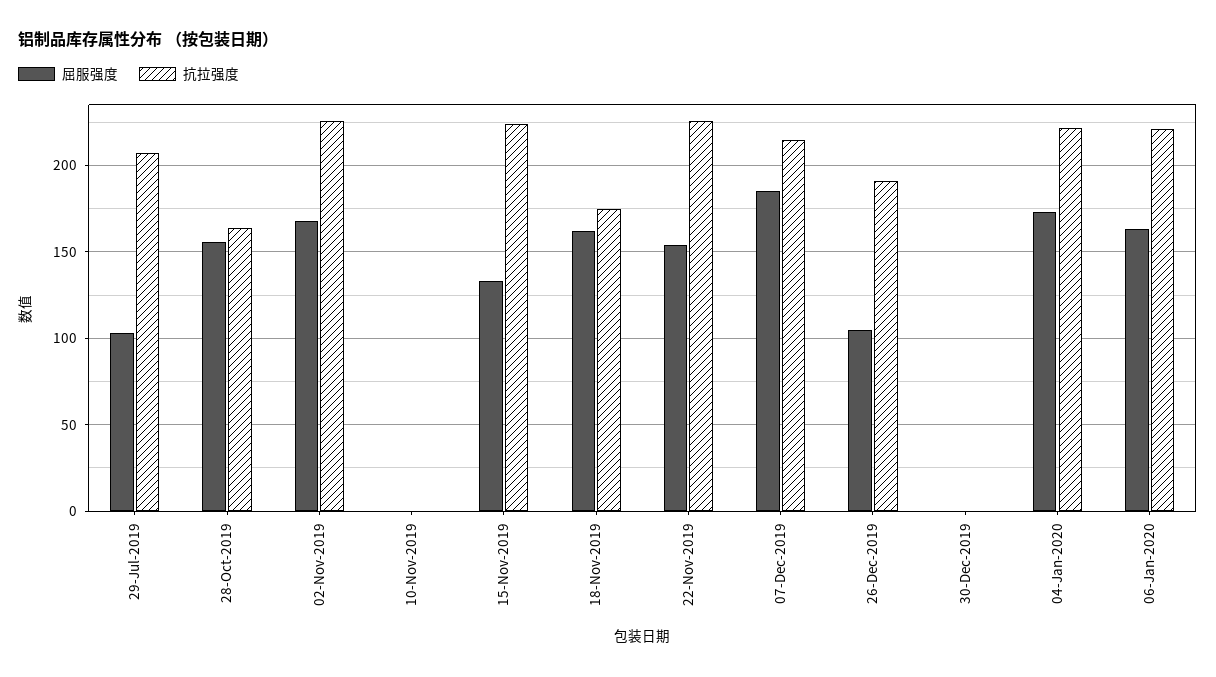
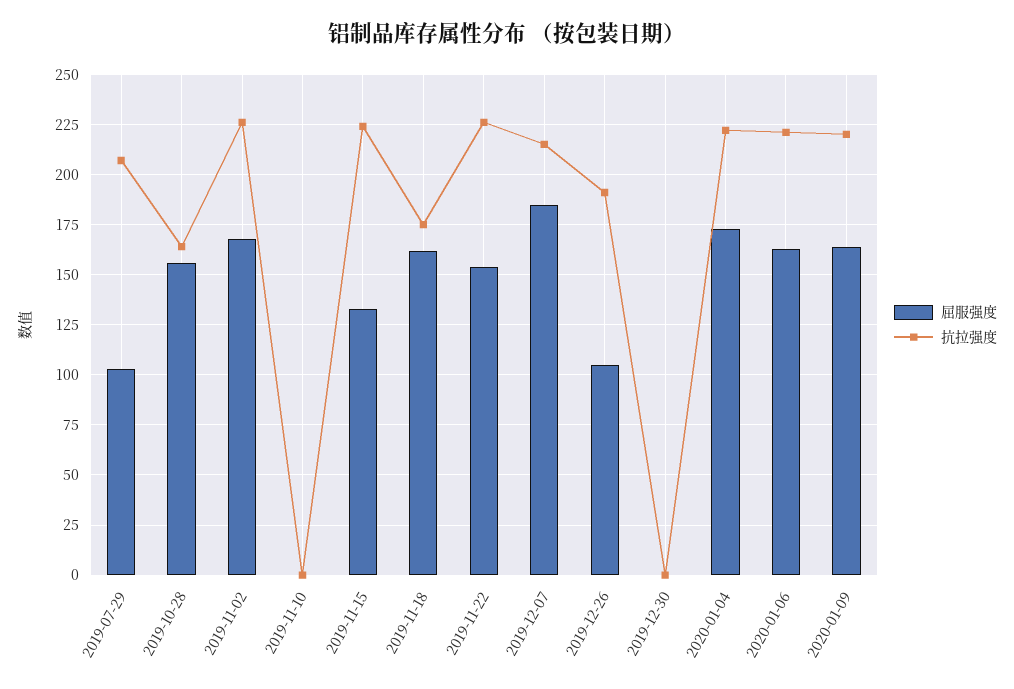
屈服强度, 2020-01-09: none -> 165
抗拉强度, 2020-01-09: none -> 220

